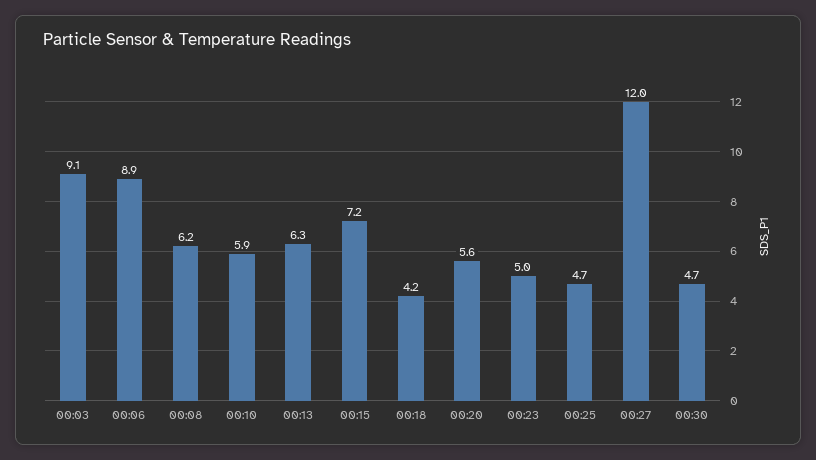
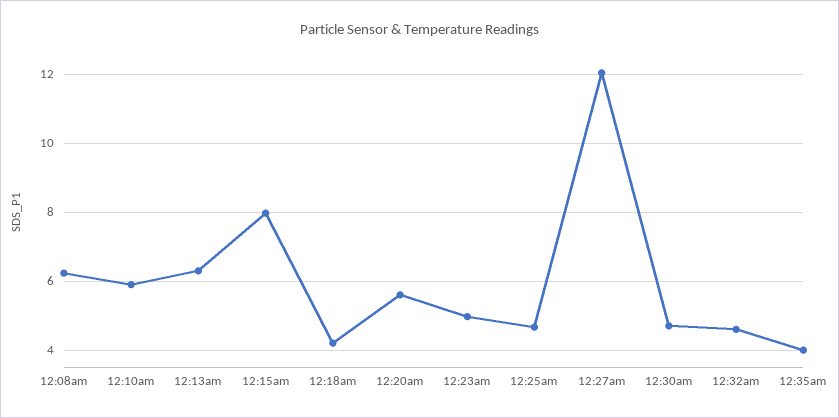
00:03: 9.1 -> none
00:06: 8.9 -> none
00:15: 7.2 -> 8
12:32am: none -> 4.6
12:35am: none -> 4

